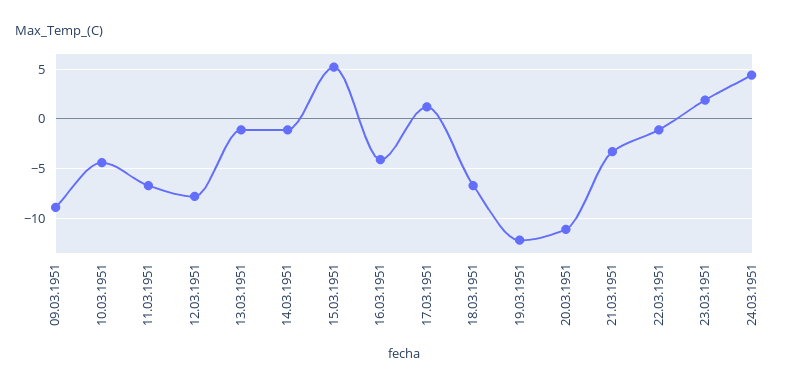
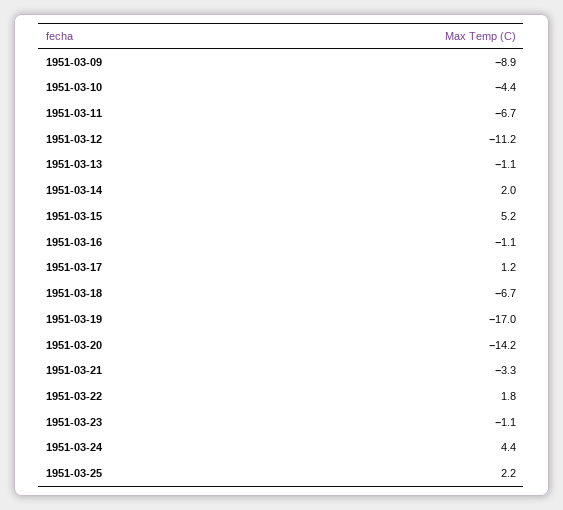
12.03.1951: -8 -> -11.2
14.03.1951: -1 -> 2
16.03.1951: -4 -> -1.1
19.03.1951: -12 -> -17
20.03.1951: -11 -> -14.2
22.03.1951: -1 -> 1.8
23.03.1951: 2 -> -1.1
1951-03-25: none -> 2.2

